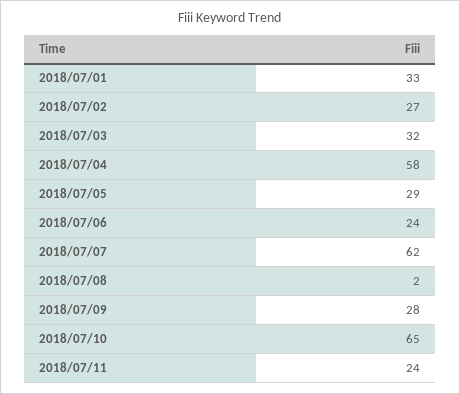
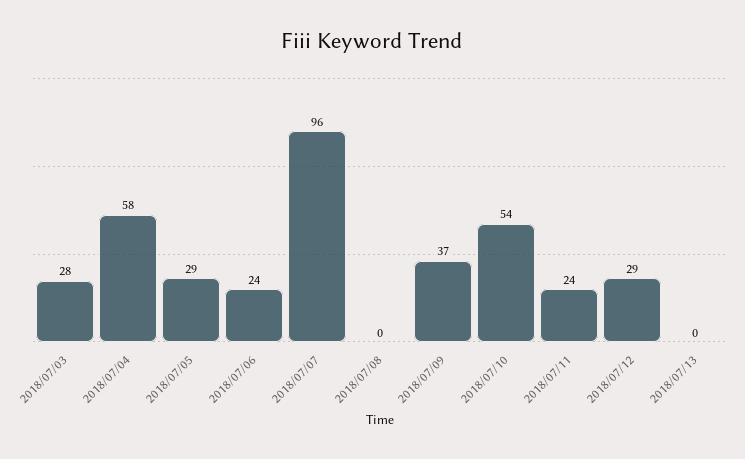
2018/07/01: 33 -> none
2018/07/02: 27 -> none
2018/07/03: 32 -> 28
2018/07/07: 62 -> 96
2018/07/08: 2 -> 0
2018/07/09: 28 -> 37
2018/07/10: 65 -> 54
2018/07/12: none -> 29
2018/07/13: none -> 0

